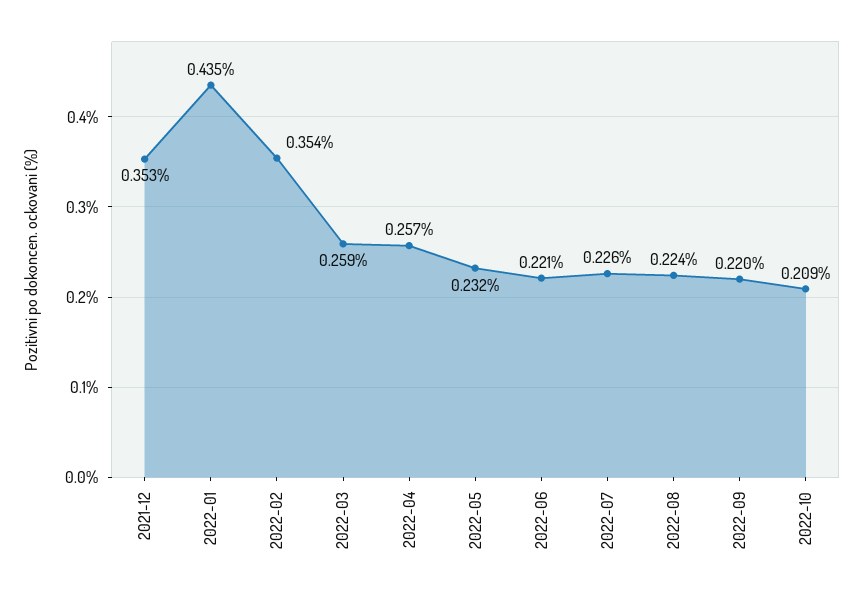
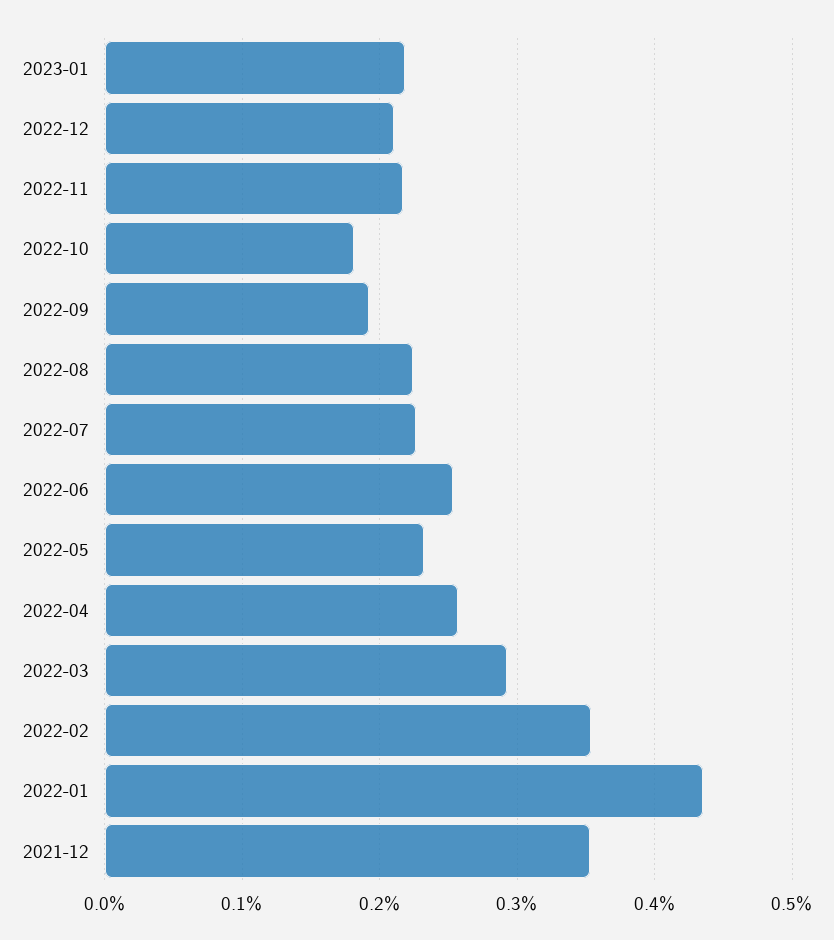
2022-03: 0.259 -> 0.29
2022-06: 0.221 -> 0.25
2022-09: 0.22 -> 0.19
2022-10: 0.209 -> 0.18
2023-01: none -> 0.22
2022-12: none -> 0.21
2022-11: none -> 0.22

